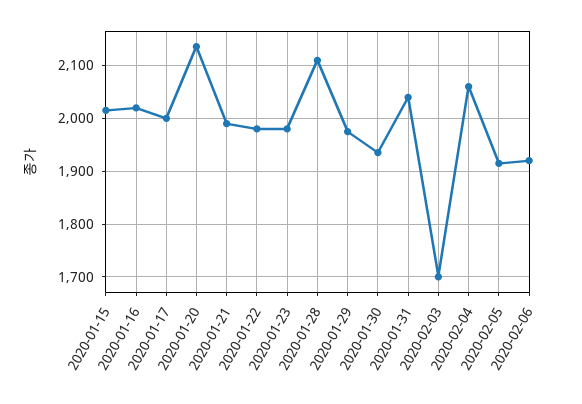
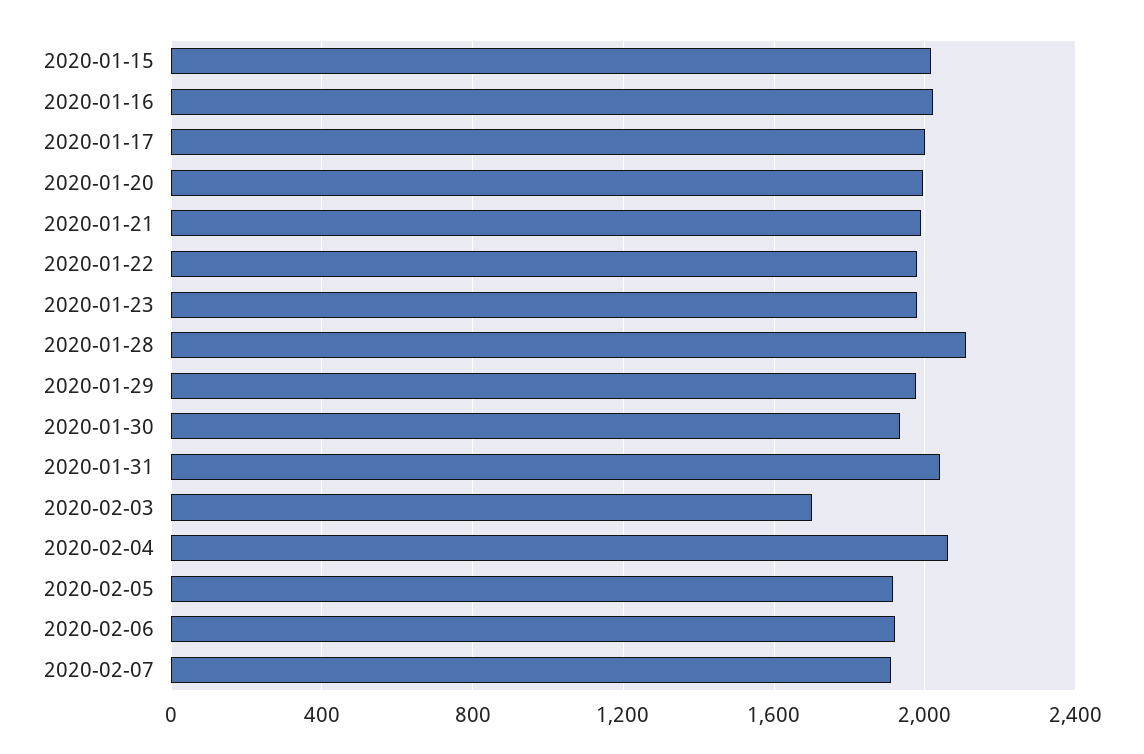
2020-01-20: 2140 -> 2000
2020-02-07: none -> 1900

